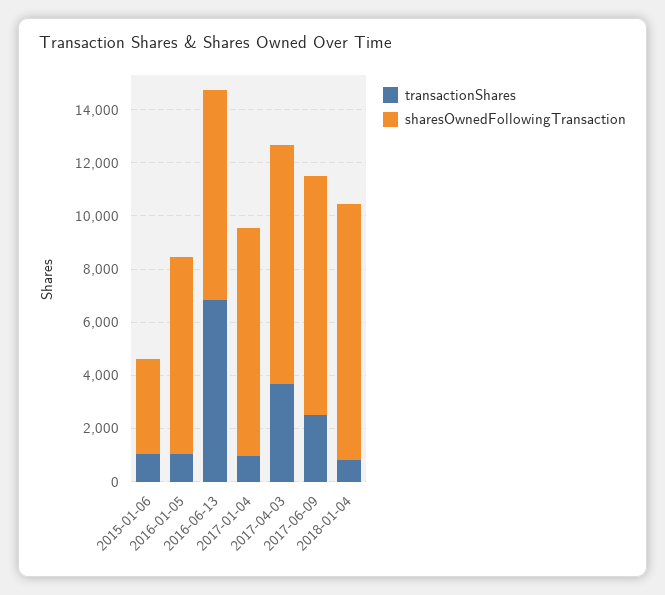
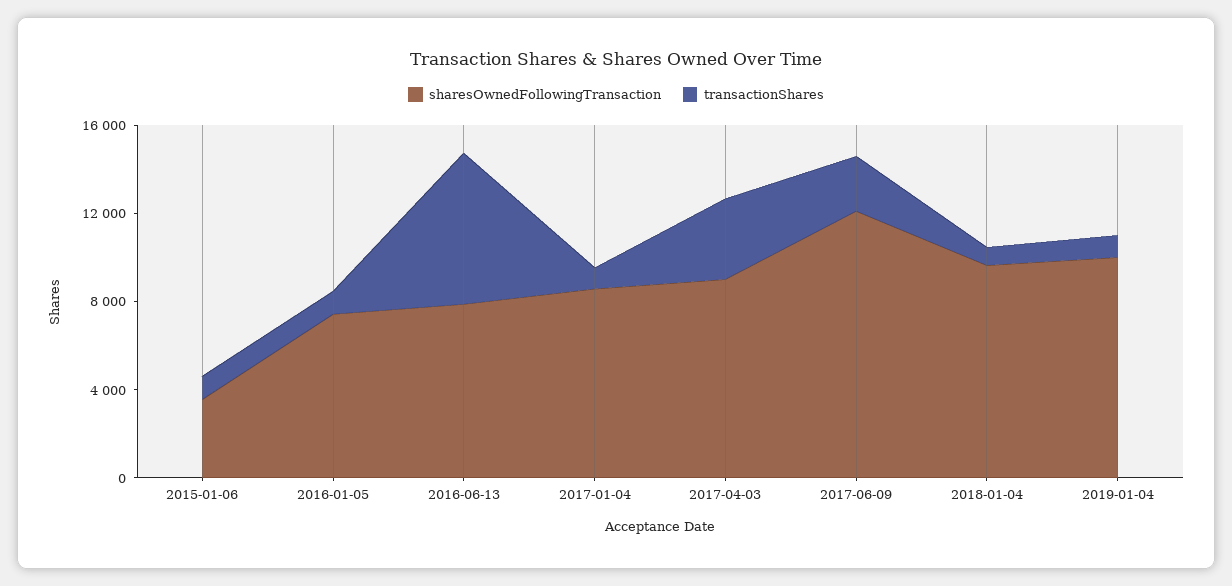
sharesOwnedFollowingTransaction, 2017-06-09: 9000 -> 12000
sharesOwnedFollowingTransaction, 2019-01-04: none -> 10000
transactionShares, 2019-01-04: none -> 1000

